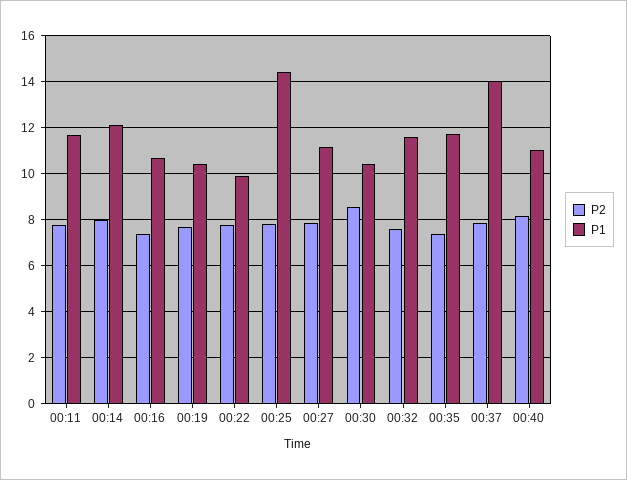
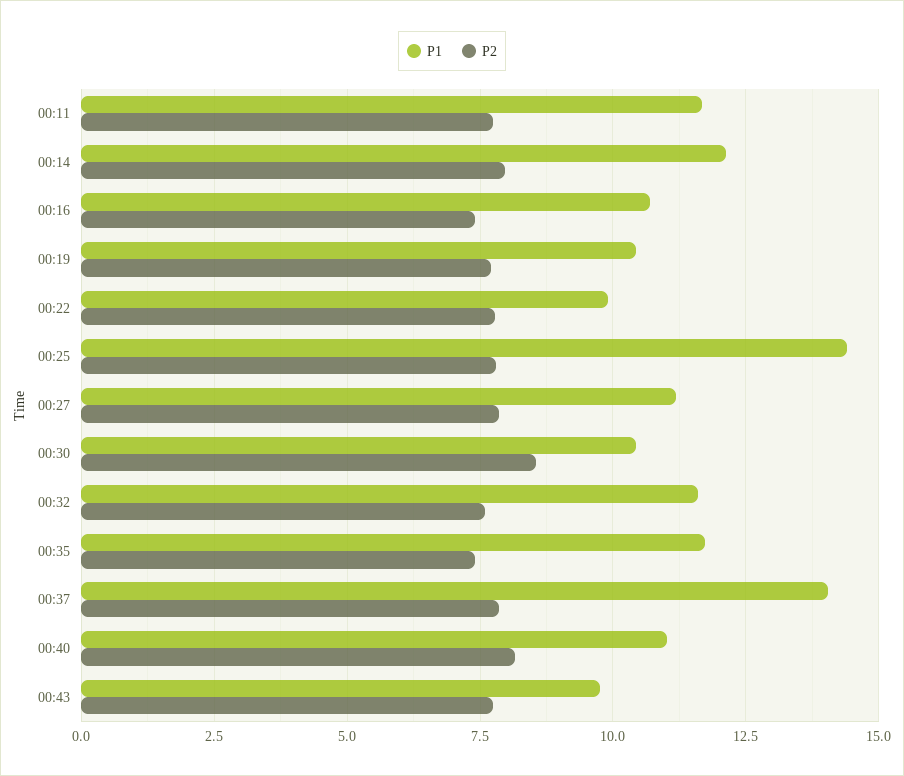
P1, 00:43: none -> 9.75
P2, 00:43: none -> 7.75

